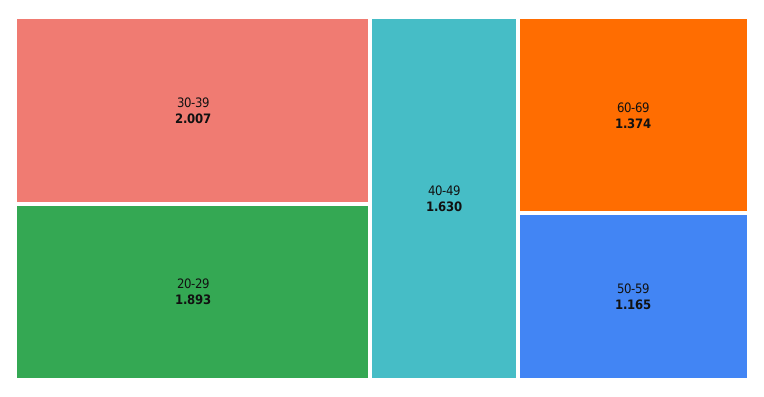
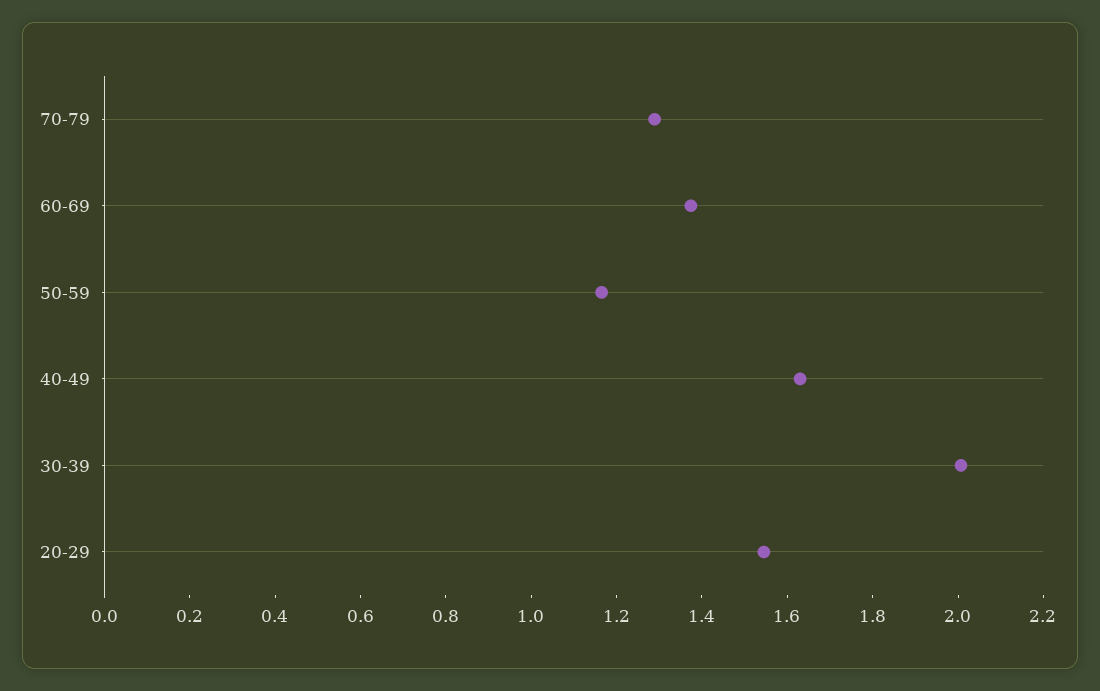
20-29: 1.893 -> 1.55
70-79: none -> 1.3

